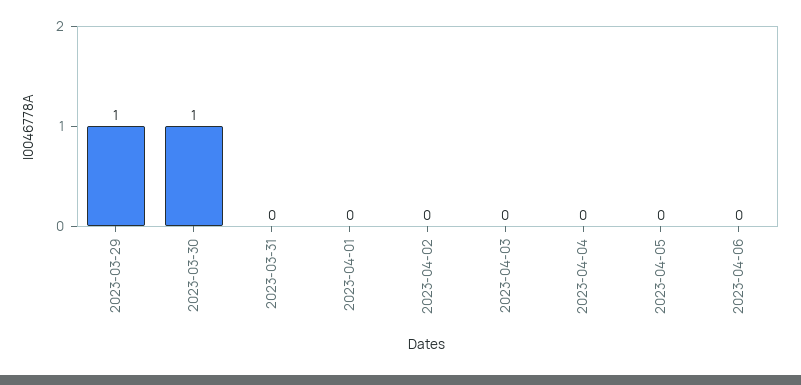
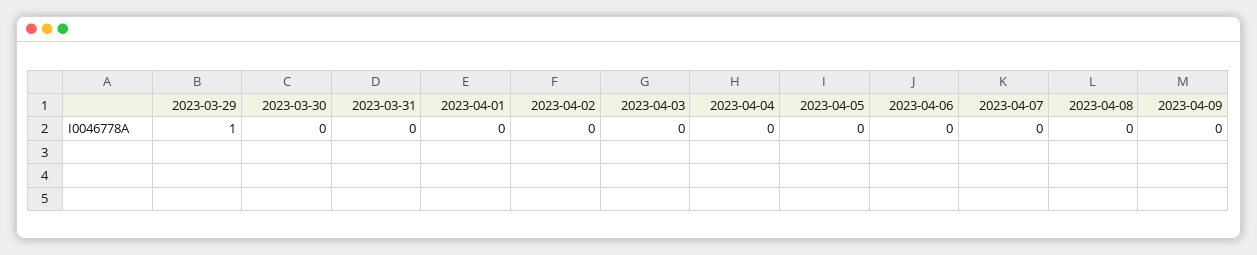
2023-03-30: 1 -> 0
2023-04-07: none -> 0
2023-04-08: none -> 0
2023-04-09: none -> 0

